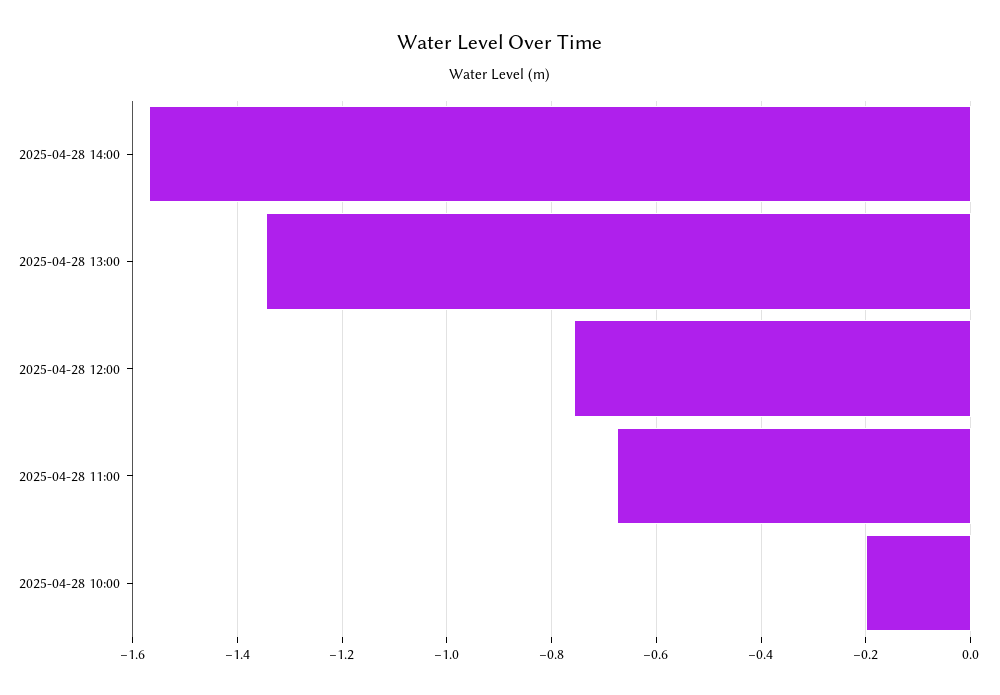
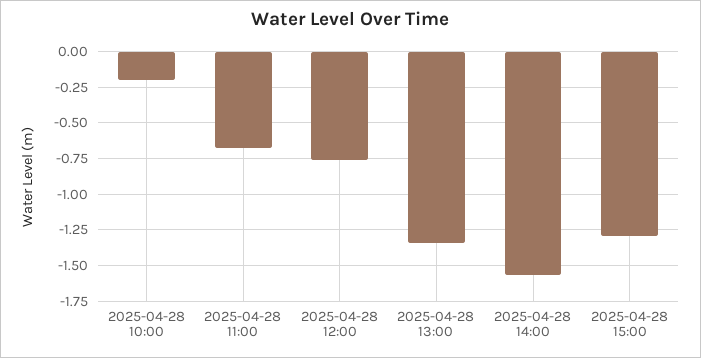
2025-04-28 15:00: none -> -1.3

